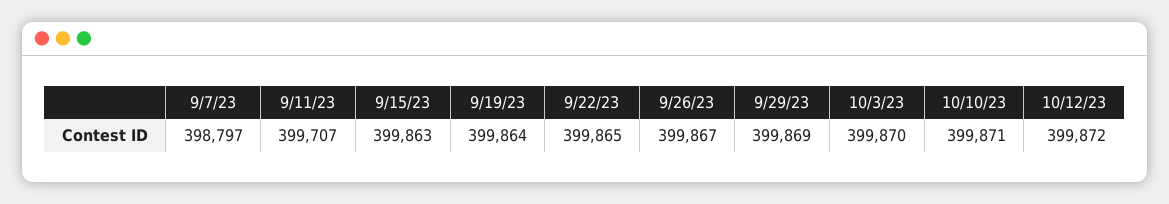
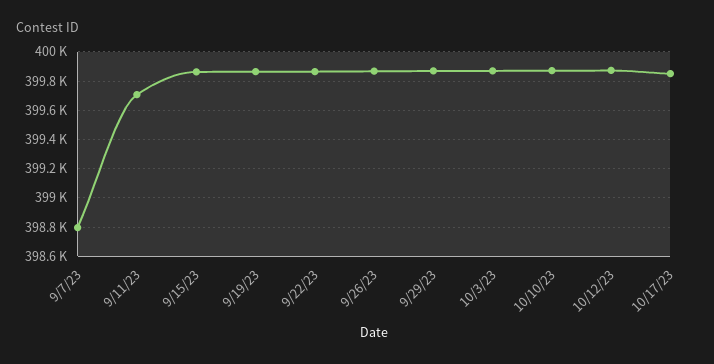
10/17/23: none -> 399850

